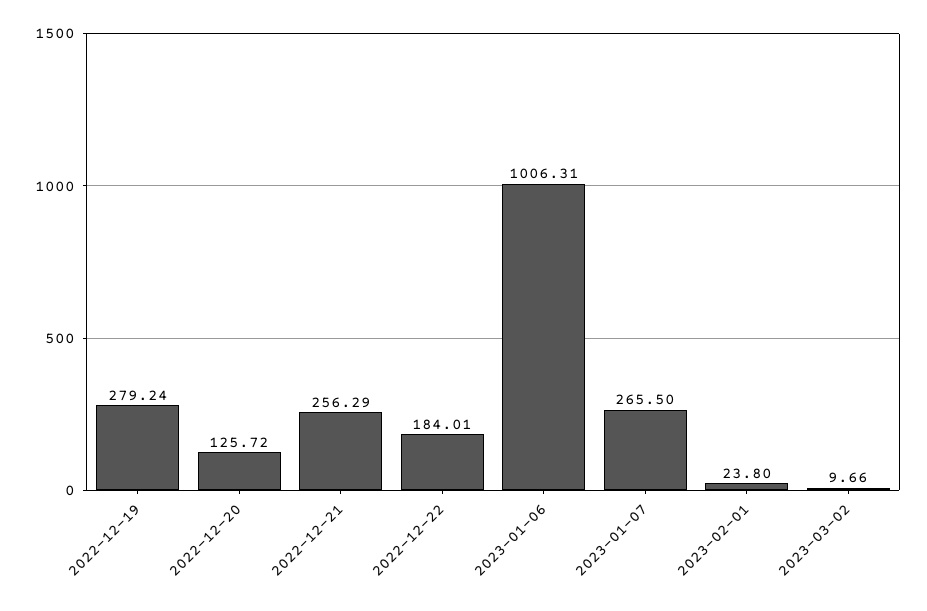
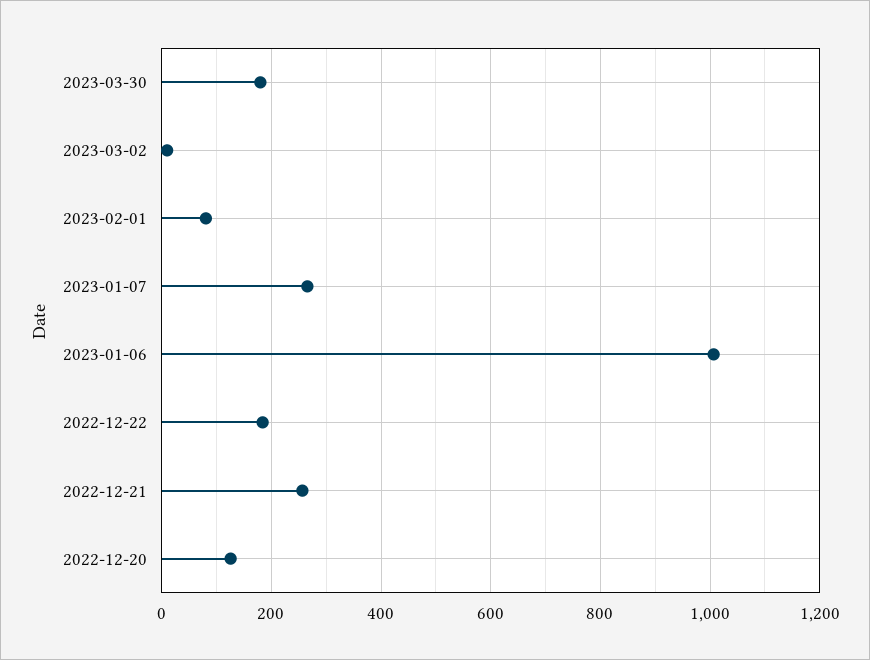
2022-12-19: 279.24 -> none
2023-02-01: 23.8 -> 80
2023-03-30: none -> 180

